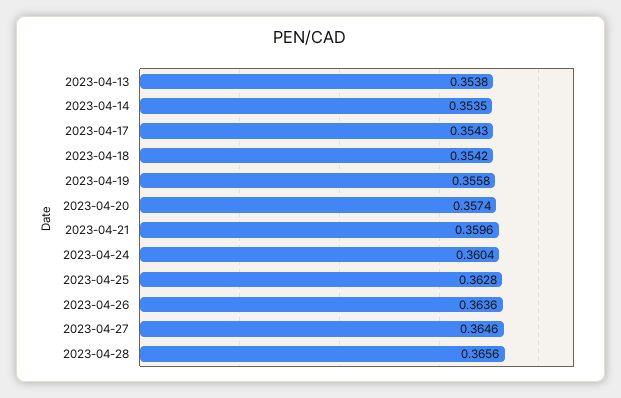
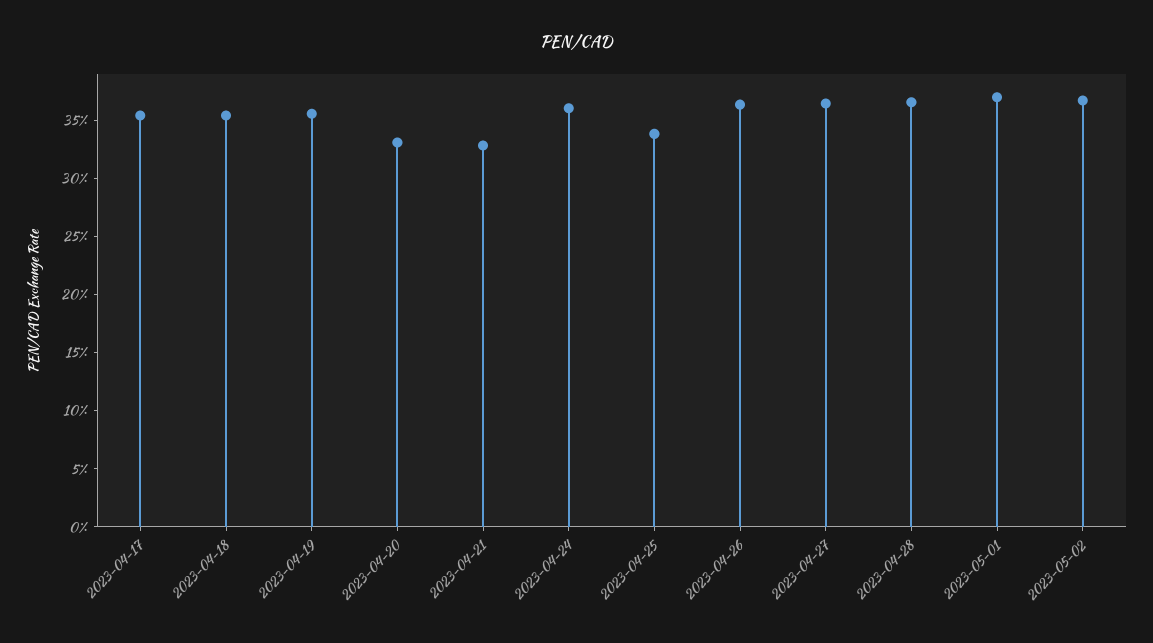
2023-04-13: 0.3538 -> none
2023-04-14: 0.3535 -> none
2023-04-20: 0.3574 -> 0.33
2023-04-21: 0.3596 -> 0.33
2023-04-25: 0.3628 -> 0.34
2023-05-01: none -> 0.37
2023-05-02: none -> 0.37

